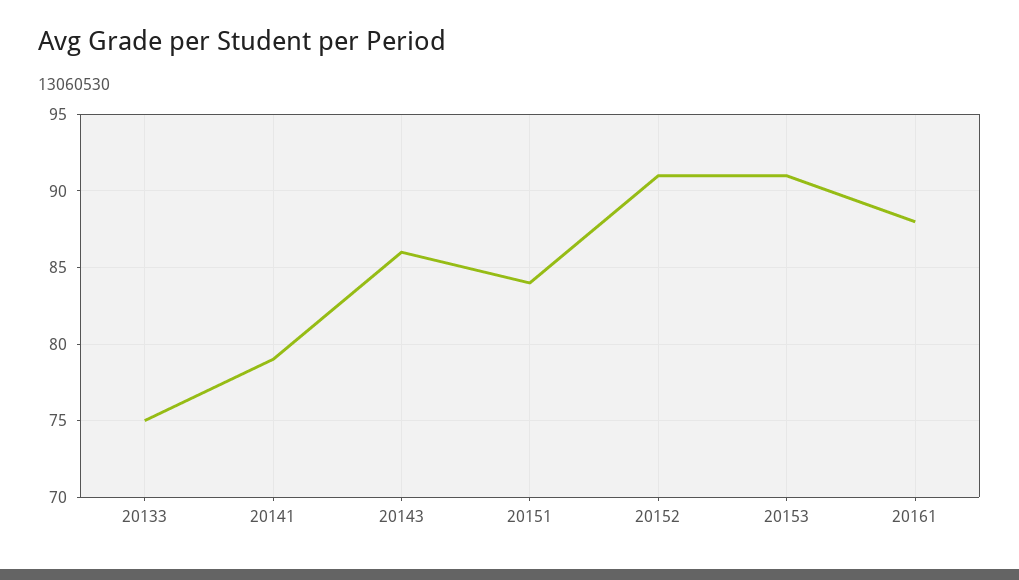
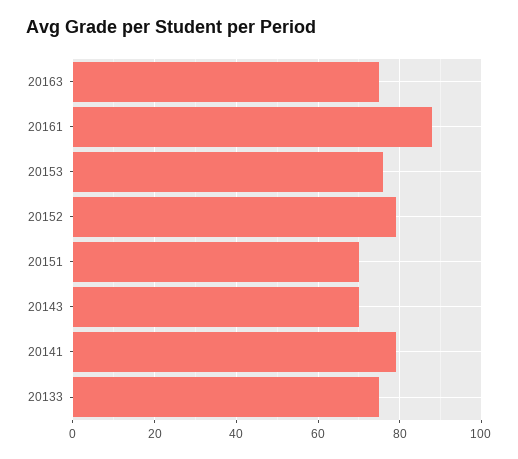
20143: 86 -> 70
20151: 84 -> 70
20152: 91 -> 80
20153: 91 -> 75
20163: none -> 75

